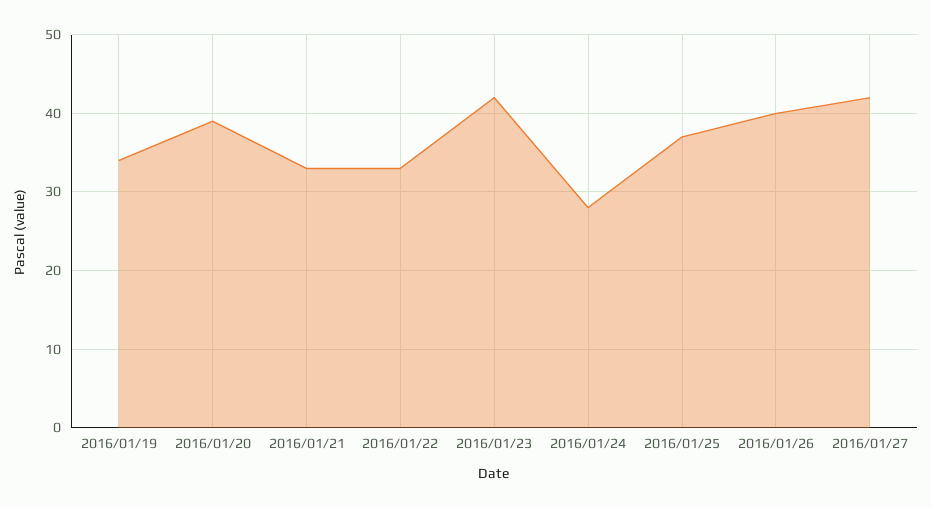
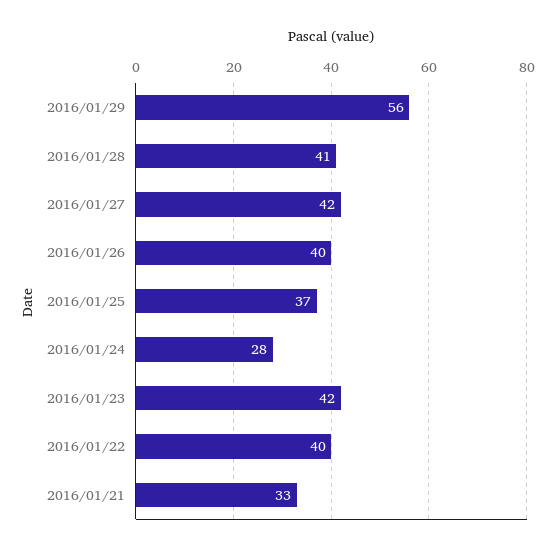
2016/01/19: 34 -> none
2016/01/20: 39 -> none
2016/01/22: 33 -> 40
2016/01/29: none -> 56
2016/01/28: none -> 41

